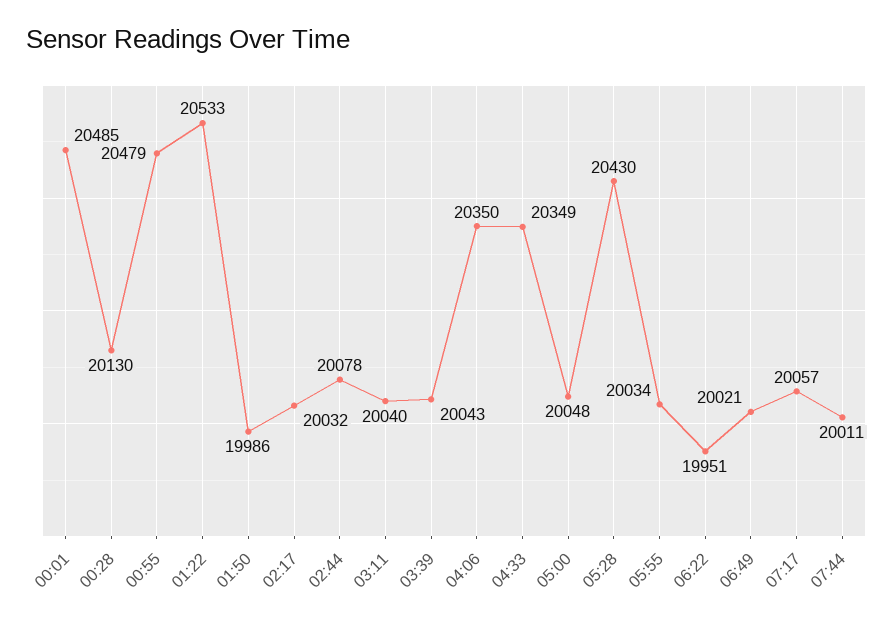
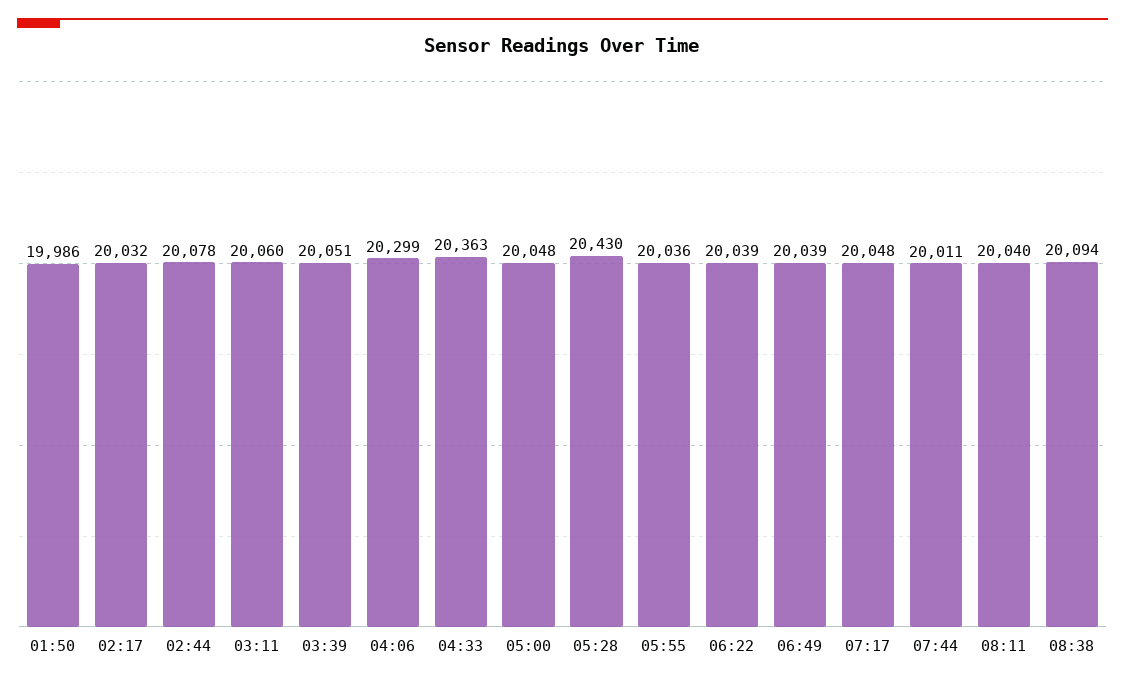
00:01: 20485 -> none
00:28: 20130 -> none
00:55: 20479 -> none
01:22: 20533 -> none
03:11: 20040 -> 20060
03:39: 20043 -> 20051
04:06: 20350 -> 20299
04:33: 20349 -> 20363
05:55: 20034 -> 20036
06:22: 19951 -> 20039
06:49: 20021 -> 20039
07:17: 20057 -> 20048
08:11: none -> 20040
08:38: none -> 20094

